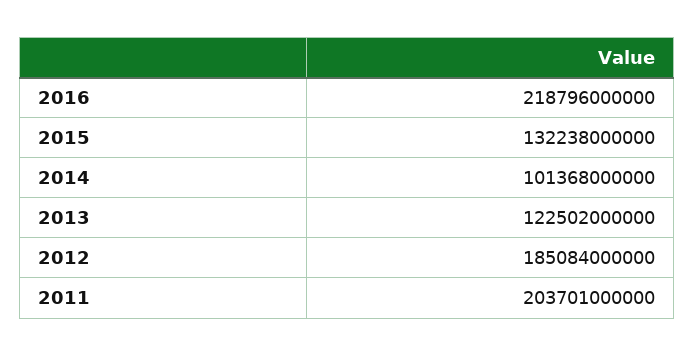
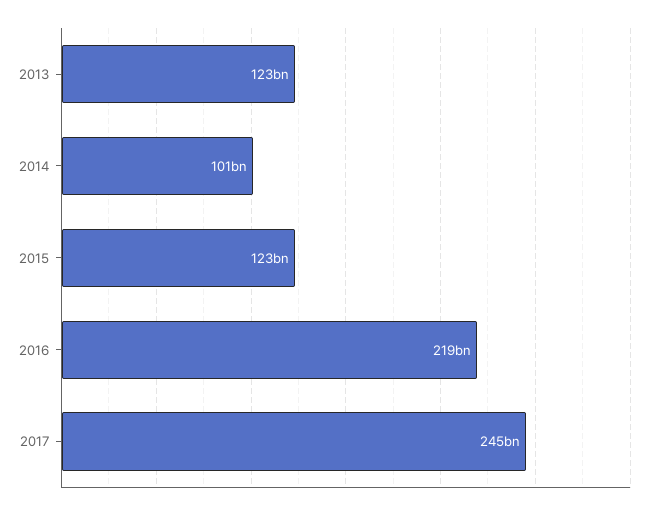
2015: 132238000000 -> 123000000000
2012: 185084000000 -> none
2011: 203701000000 -> none
2017: none -> 245000000000

